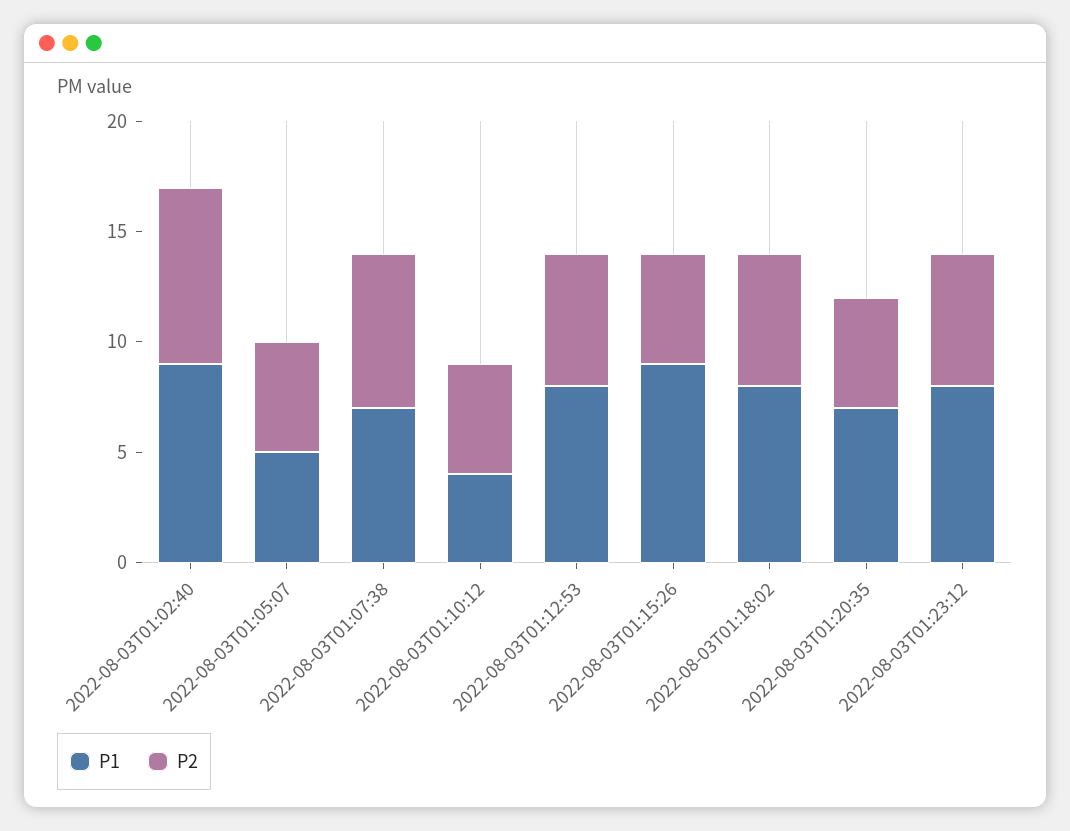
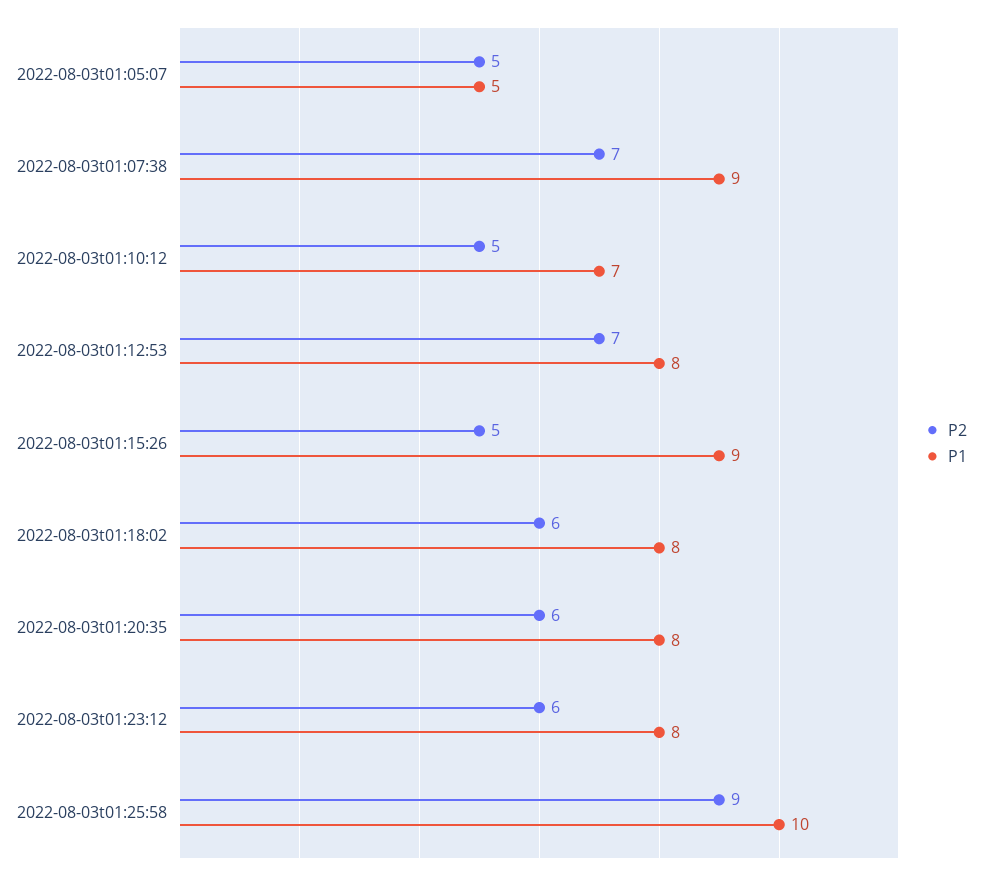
P1, 2022-08-03T01:02:40: 9 -> none
P2, 2022-08-03T01:02:40: 8 -> none
P1, 2022-08-03T01:07:38: 7 -> 9
P1, 2022-08-03T01:10:12: 4 -> 7
P2, 2022-08-03T01:12:53: 6 -> 7
P1, 2022-08-03T01:20:35: 7 -> 8
P2, 2022-08-03T01:20:35: 5 -> 6
P2, 2022-08-03t01:25:58: none -> 9
P1, 2022-08-03t01:25:58: none -> 10

